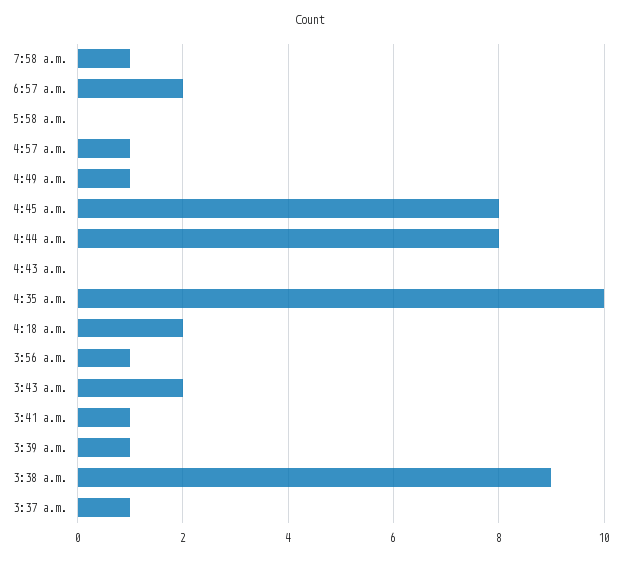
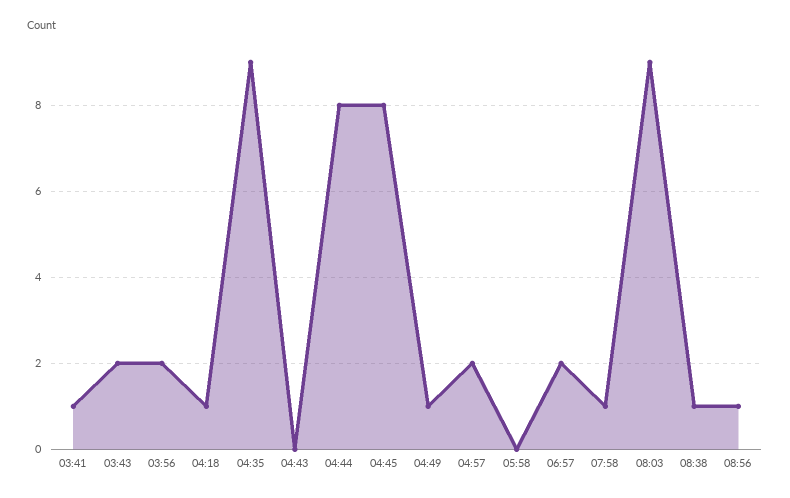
4:57 a.m.: 1 -> 2
4:35 a.m.: 10 -> 9
4:18 a.m.: 2 -> 1
3:56 a.m.: 1 -> 2
3:39 a.m.: 1 -> none
3:38 a.m.: 9 -> none
3:37 a.m.: 1 -> none
08:03: none -> 9
08:38: none -> 1
08:56: none -> 1

